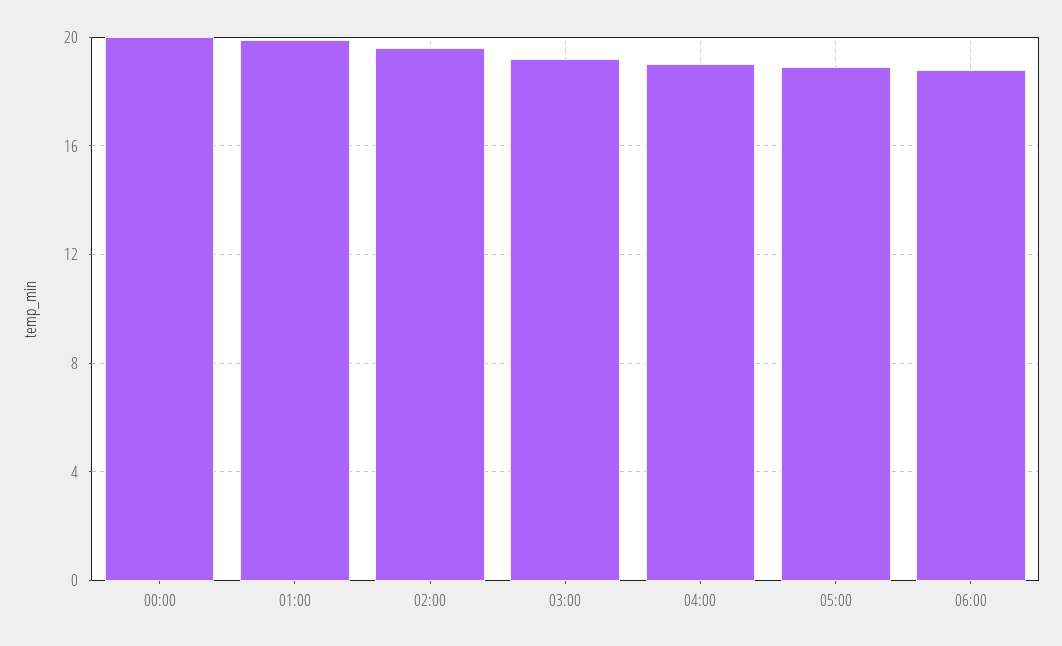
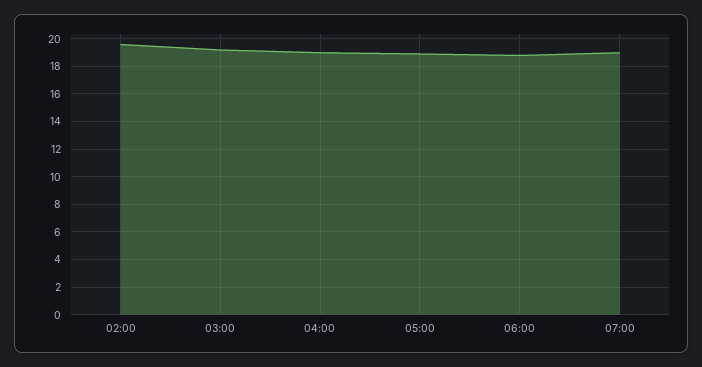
00:00: 20 -> none
01:00: 20 -> none
07:00: none -> 19

